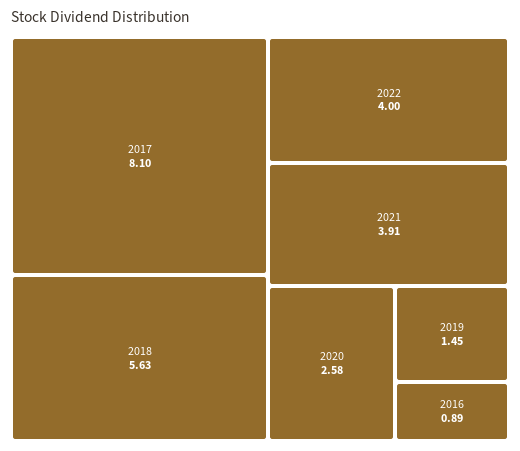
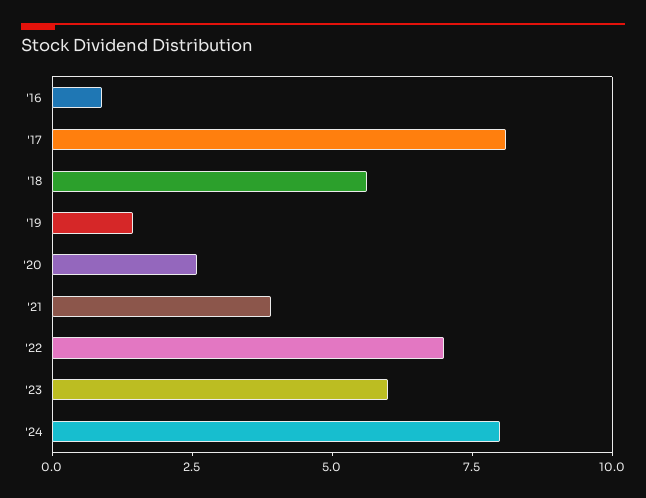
2022: 4 -> 7
'23: none -> 6
'24: none -> 8

